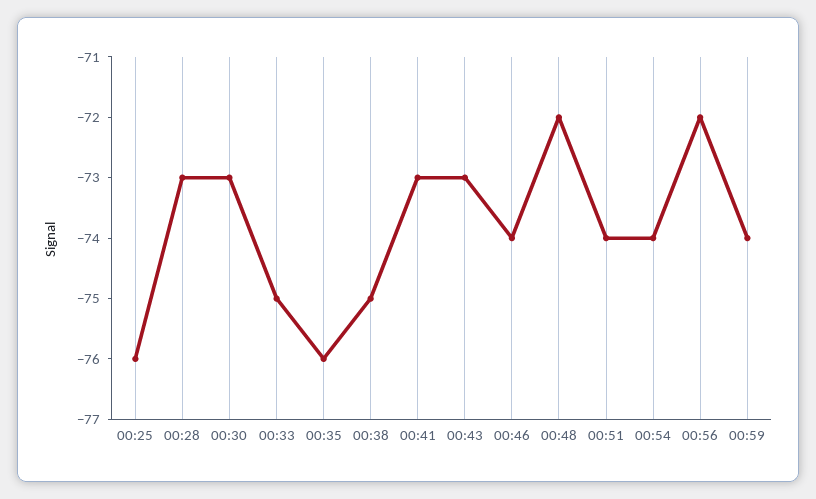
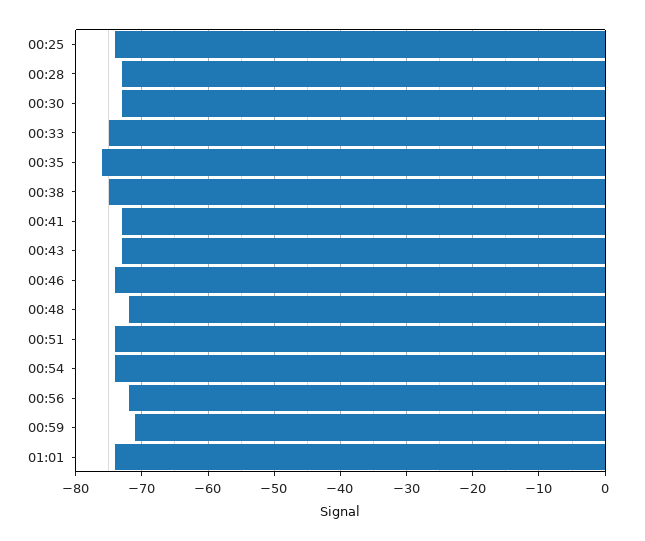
00:25: -76 -> -74
00:59: -74 -> -71
01:01: none -> -74

